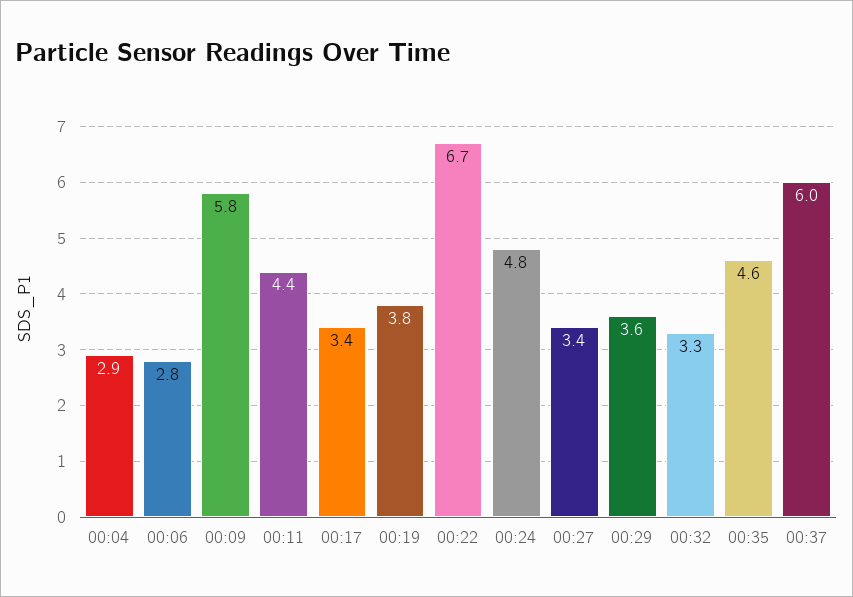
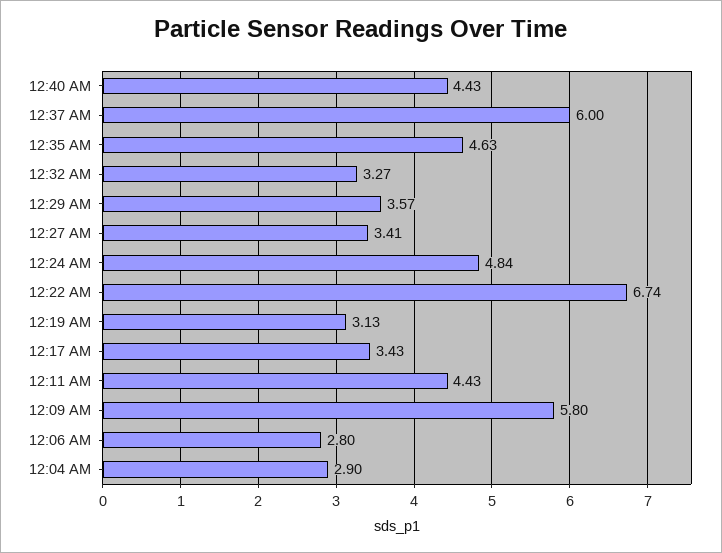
00:19: 3.8 -> 3.13
12:40 AM: none -> 4.43

